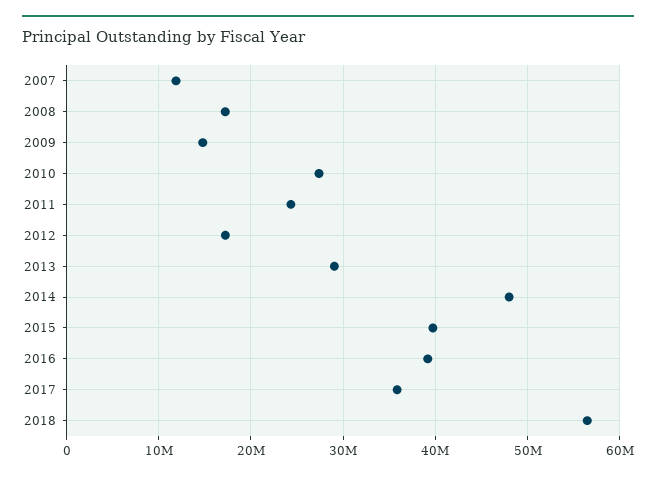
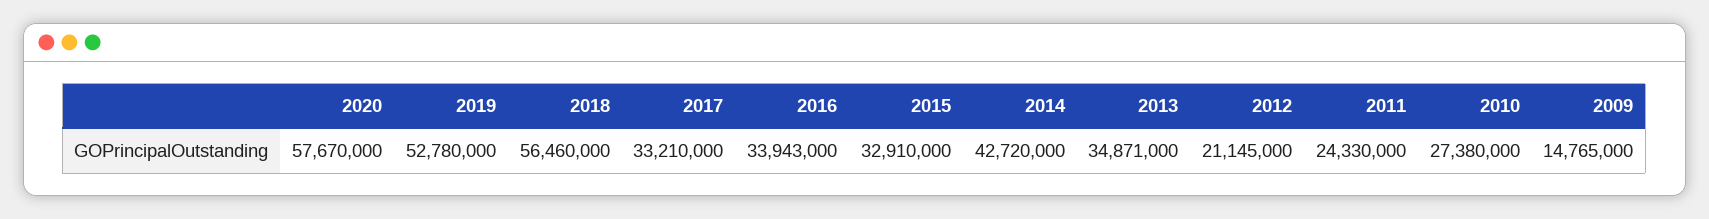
2007: 12000000 -> none
2008: 17000000 -> none
2012: 17000000 -> 21145000
2013: 29000000 -> 34871000
2014: 48000000 -> 42720000
2015: 40000000 -> 32910000
2016: 39000000 -> 33943000
2017: 36000000 -> 33210000
2020: none -> 57670000
2019: none -> 52780000

